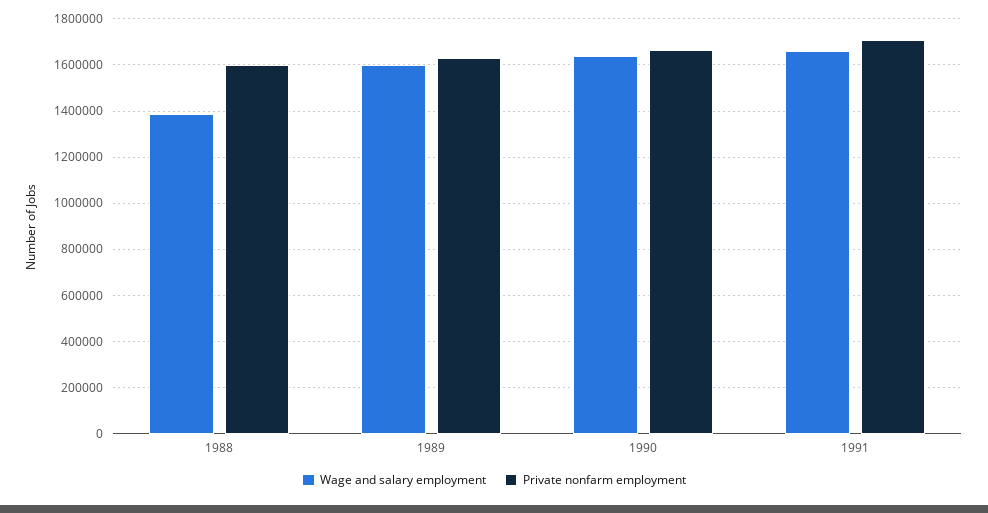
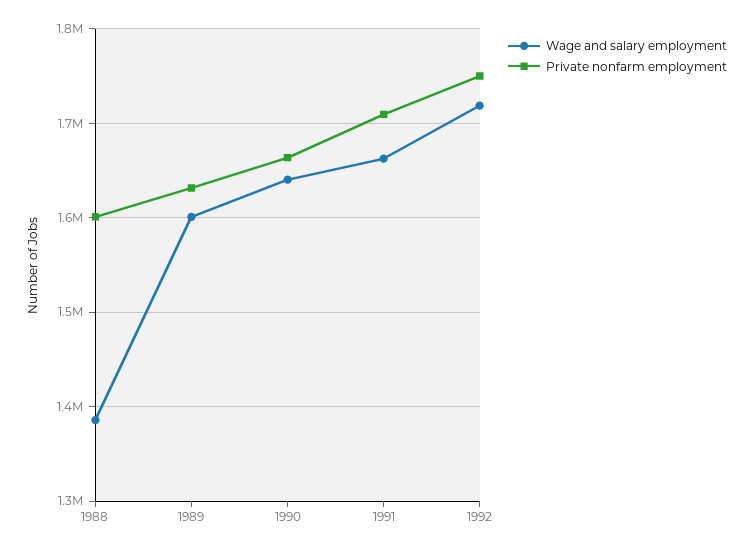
Wage and salary employment, 1992: none -> 1720000
Private nonfarm employment, 1992: none -> 1750000

